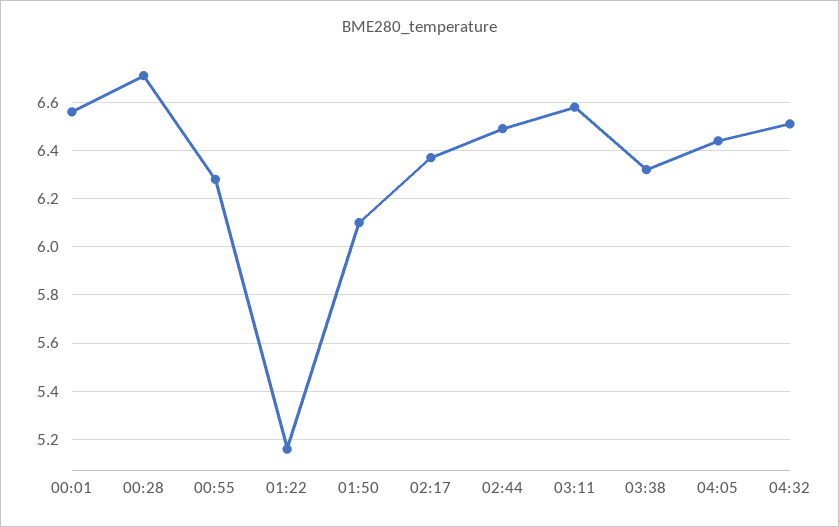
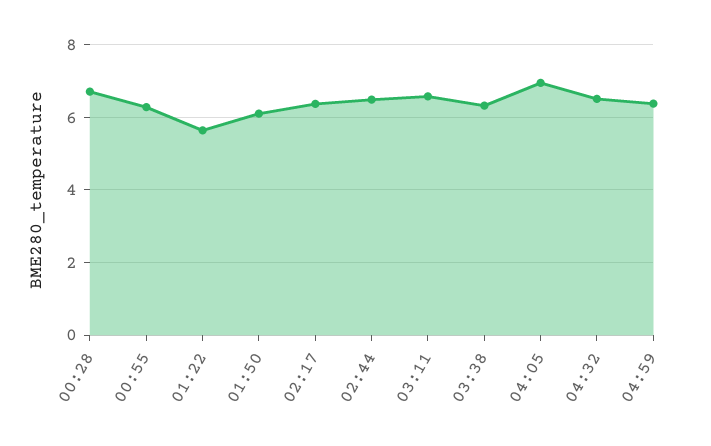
00:01: 6.55 -> none
01:22: 5.15 -> 5.6
04:05: 6.45 -> 7
04:59: none -> 6.4

